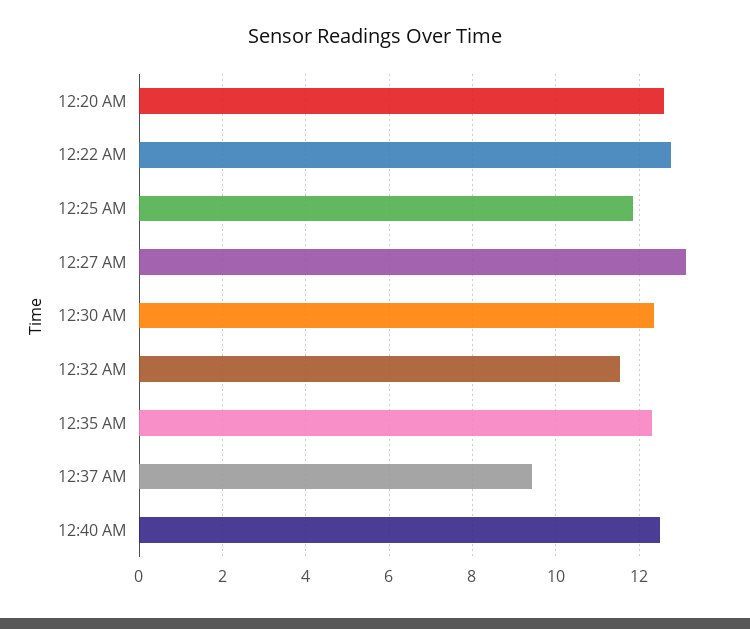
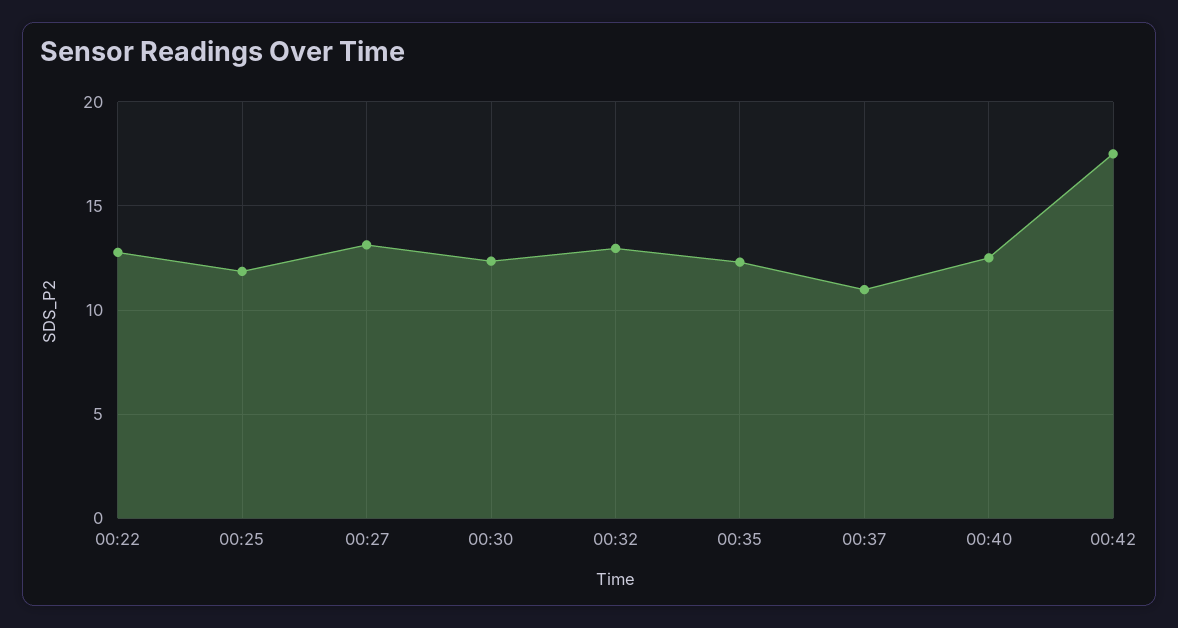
12:20 AM: 12.6 -> none
12:32 AM: 11.6 -> 13
12:37 AM: 9.4 -> 11
00:42: none -> 17.5

